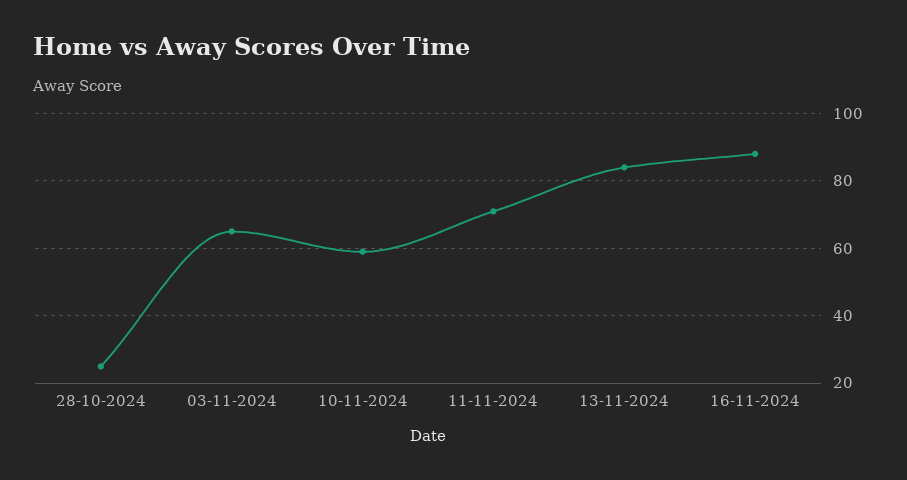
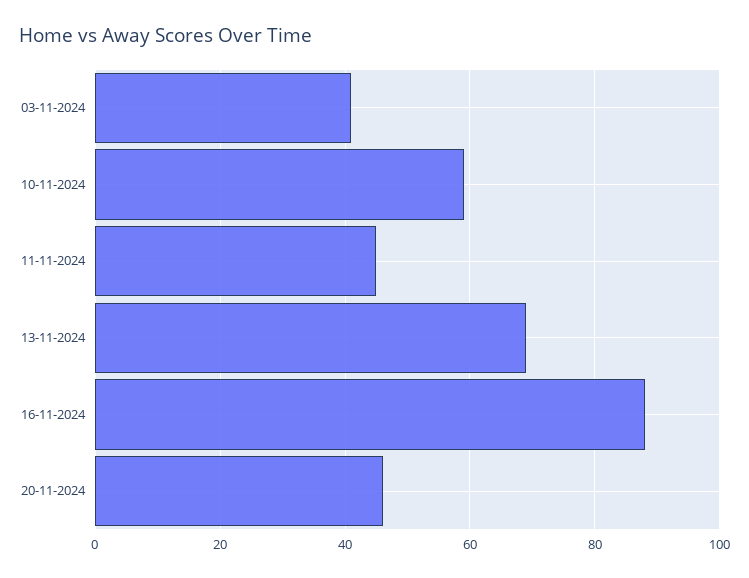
28-10-2024: 25 -> none
03-11-2024: 65 -> 40
11-11-2024: 70 -> 45
13-11-2024: 85 -> 70
20-11-2024: none -> 45

